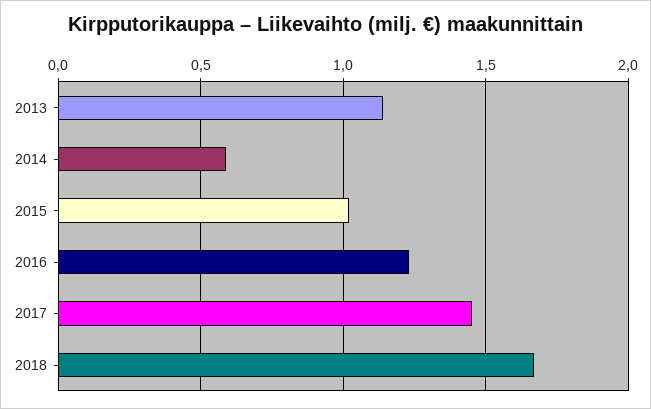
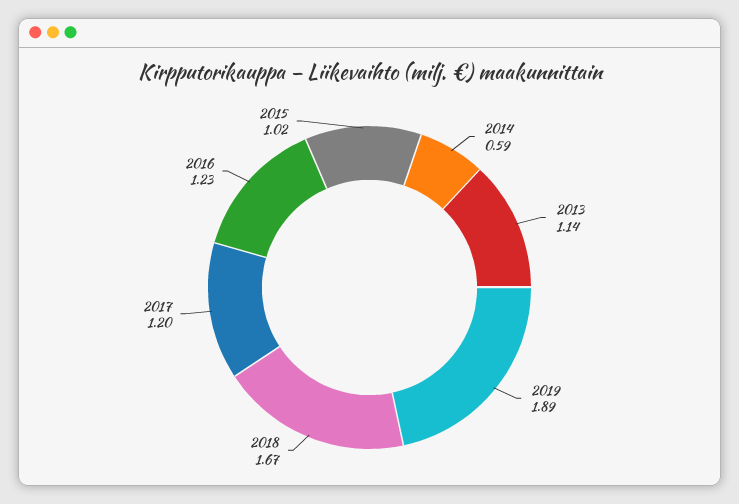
2017: 1.45 -> 1.2
2019: none -> 1.89

